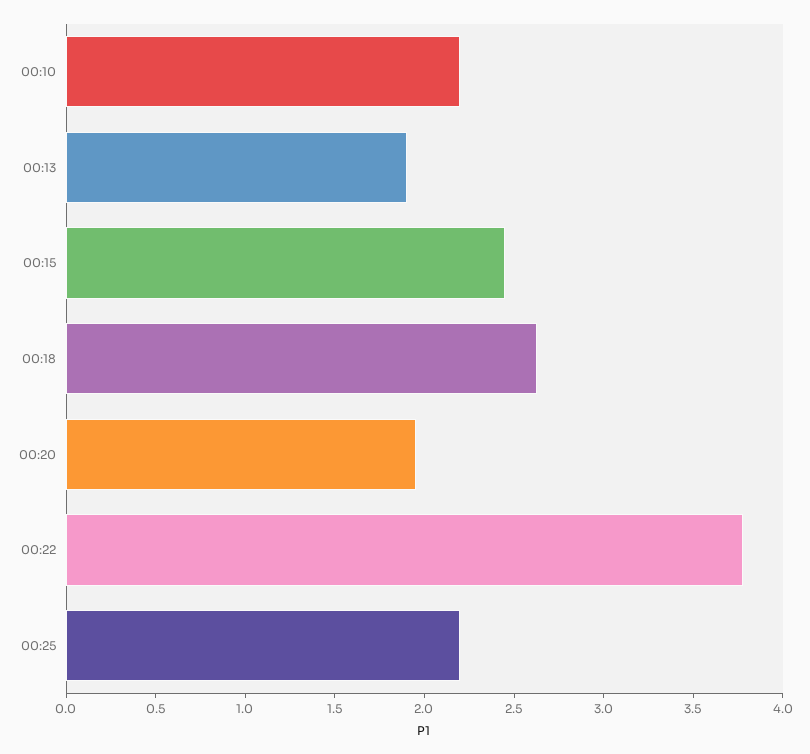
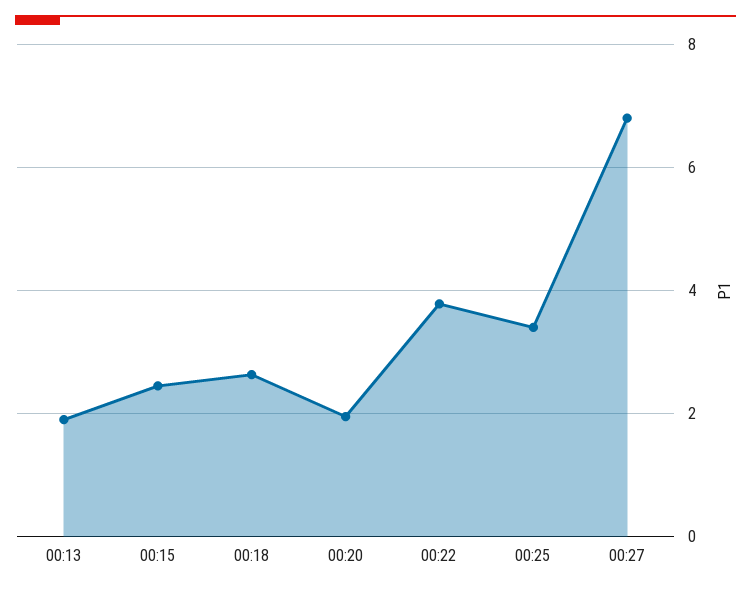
00:10: 2.2 -> none
00:25: 2.2 -> 3.4
00:27: none -> 6.8

